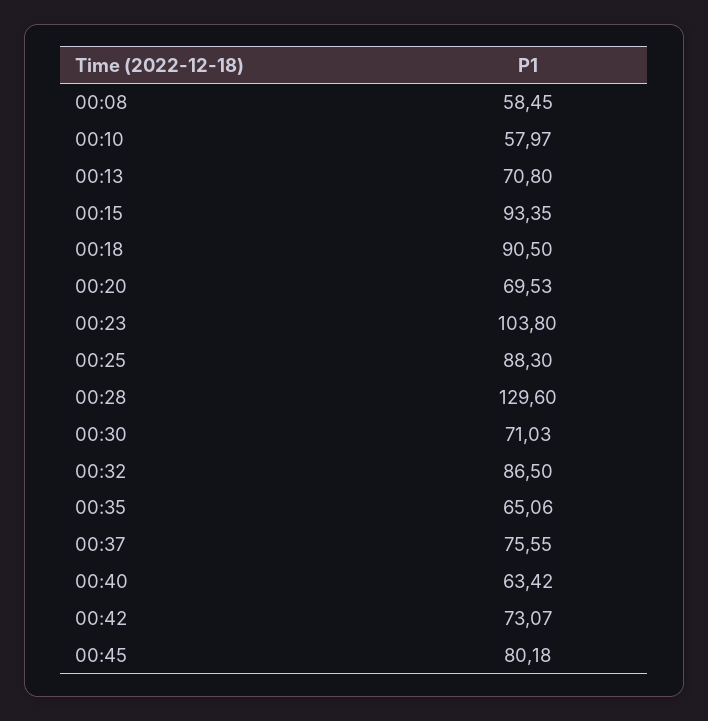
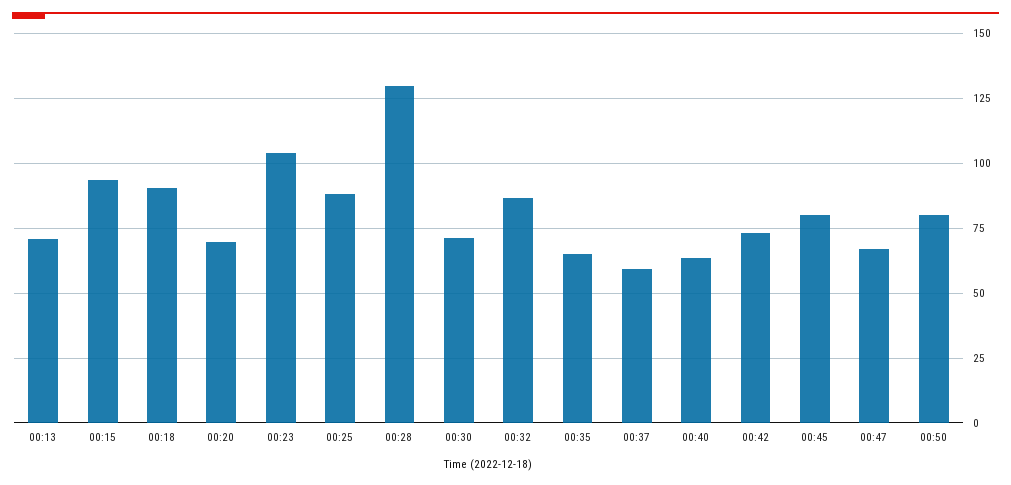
00:08: 58.45 -> none
00:10: 57.97 -> none
00:37: 75.55 -> 60
00:47: none -> 67.5
00:50: none -> 80

